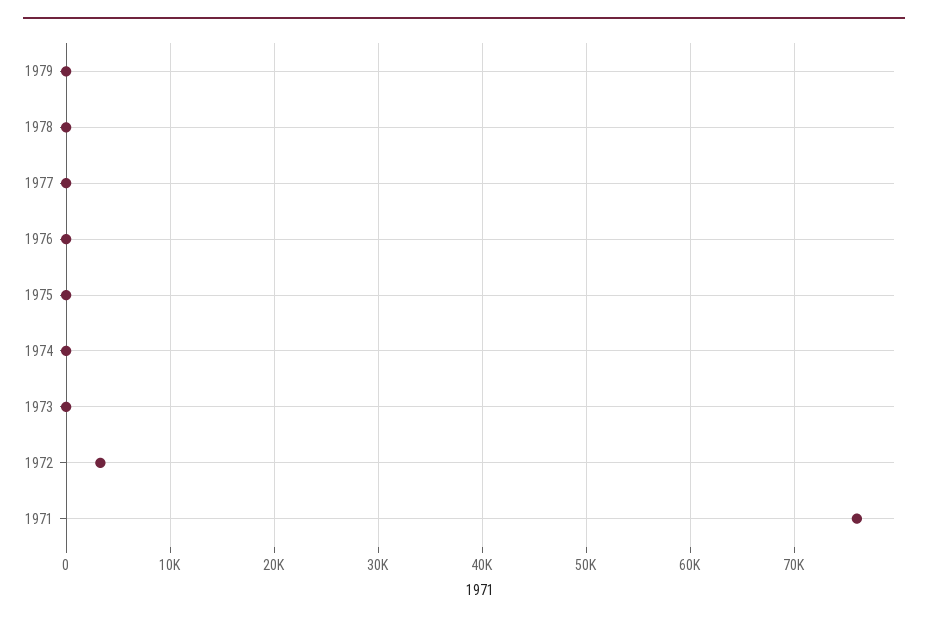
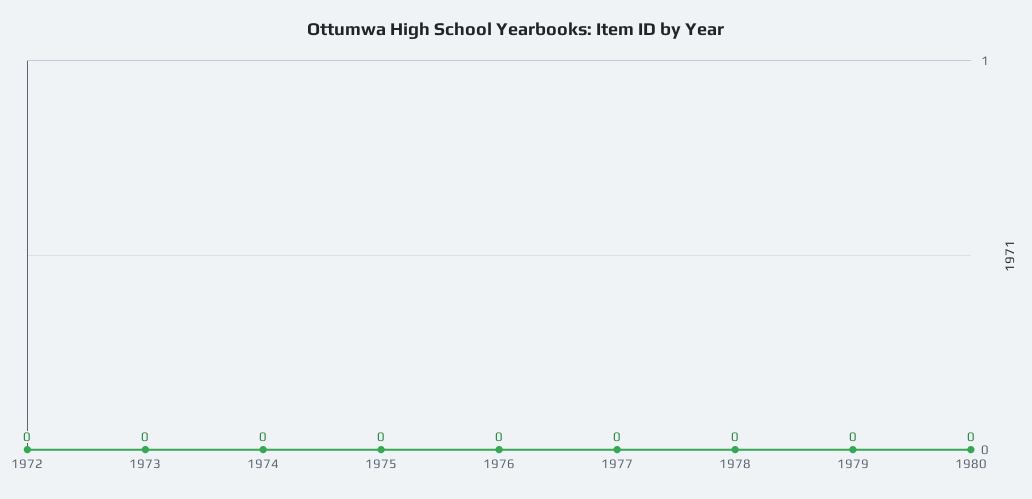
1972: 3000 -> 0
1971: 76000 -> none
1980: none -> 0

